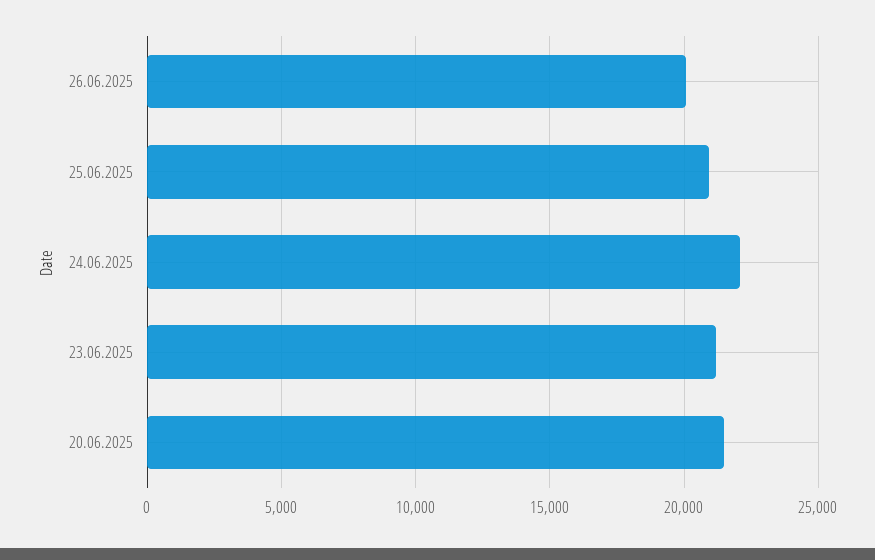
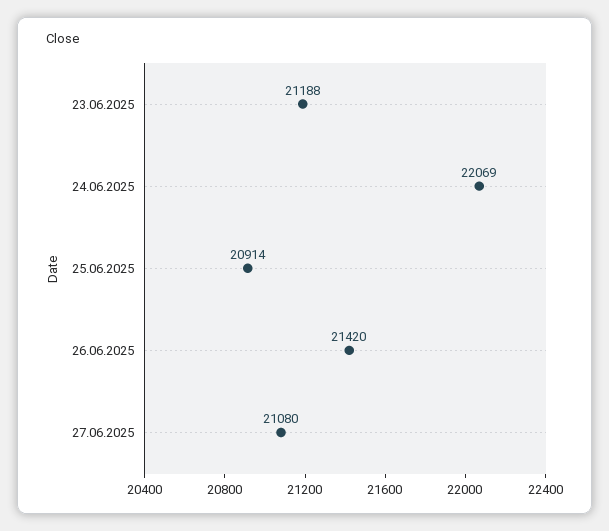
26.06.2025: 20000 -> 21420
20.06.2025: 21500 -> none
27.06.2025: none -> 21080

